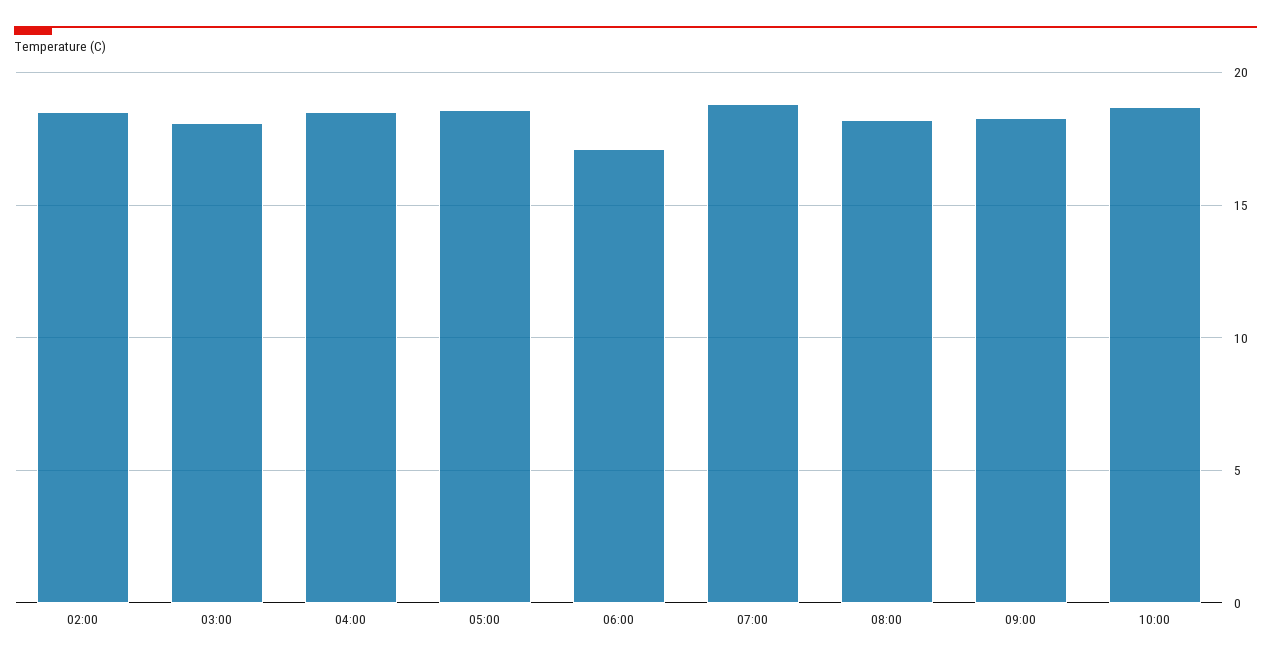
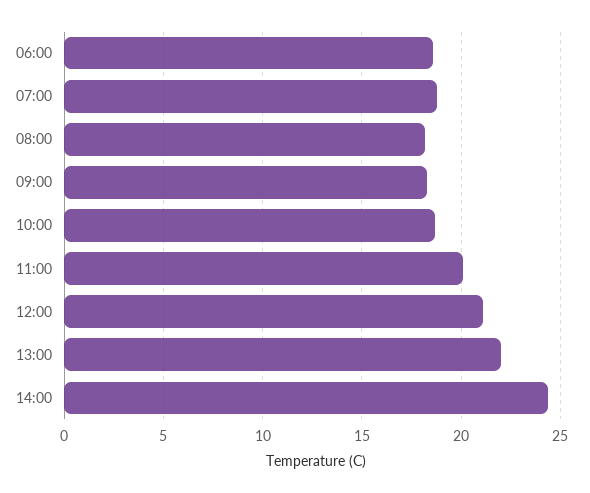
02:00: 18.5 -> none
03:00: 18 -> none
04:00: 18.5 -> none
05:00: 18.5 -> none
06:00: 17 -> 18.5
11:00: none -> 20
12:00: none -> 21
13:00: none -> 22
14:00: none -> 24.5

